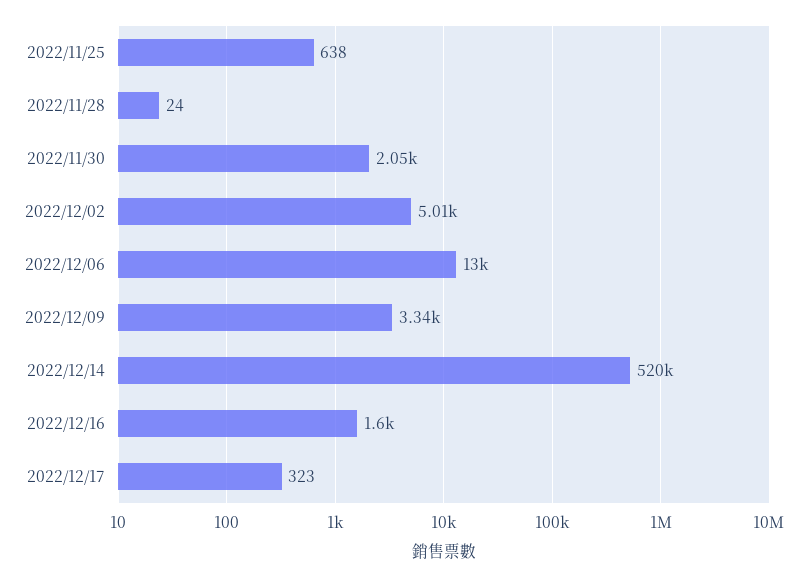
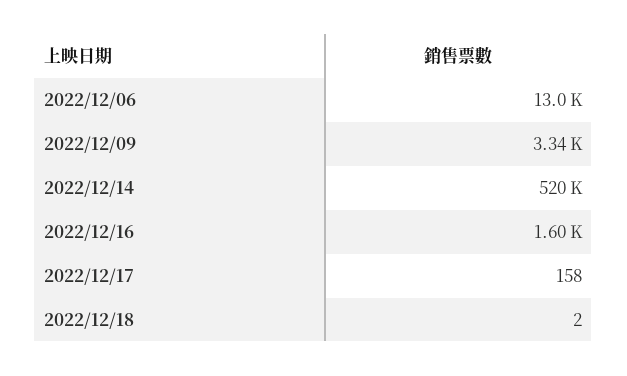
2022/11/25: 638 -> none
2022/11/28: 24 -> none
2022/11/30: 2050 -> none
2022/12/02: 5010 -> none
2022/12/17: 323 -> 158
2022/12/18: none -> 2

